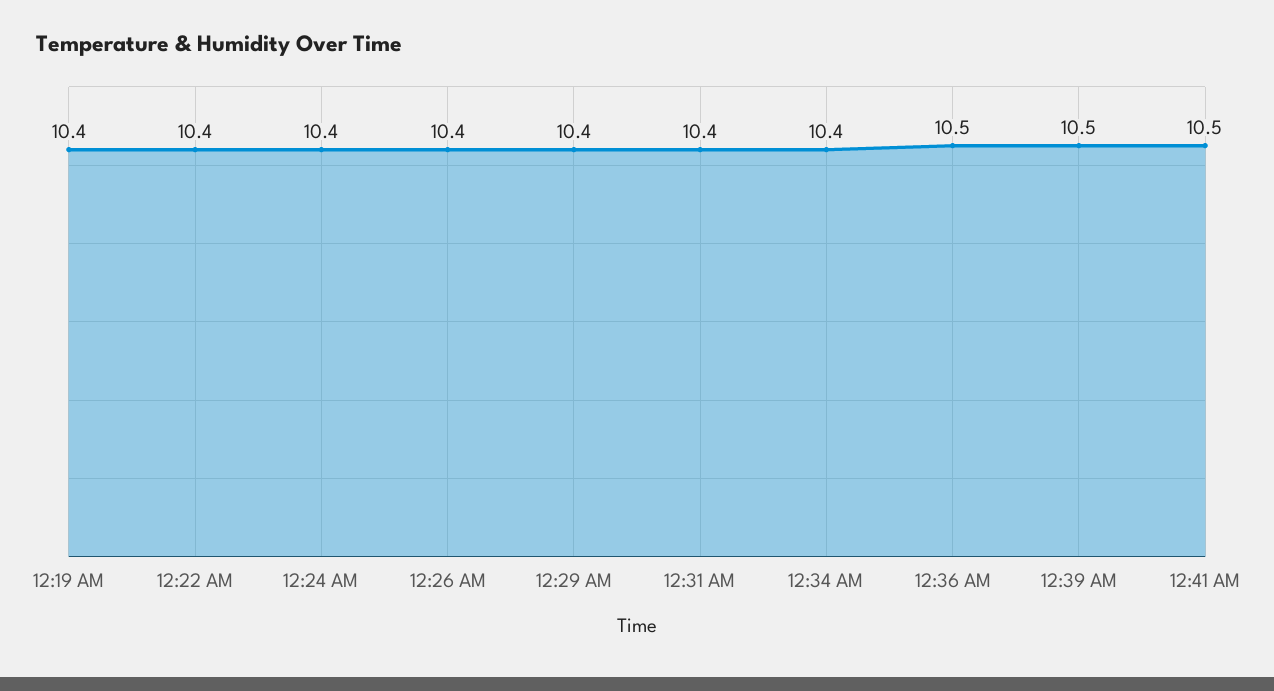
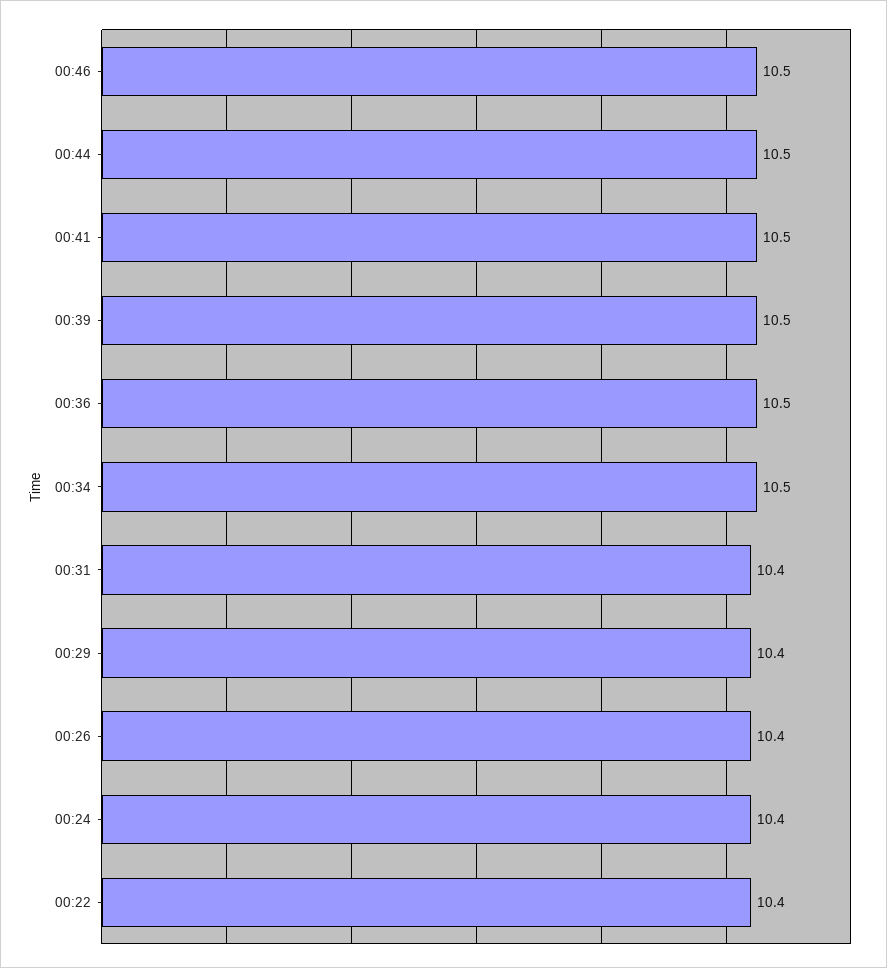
12:19 AM: 10.4 -> none
12:34 AM: 10.4 -> 10.5
00:46: none -> 10.5
00:44: none -> 10.5

